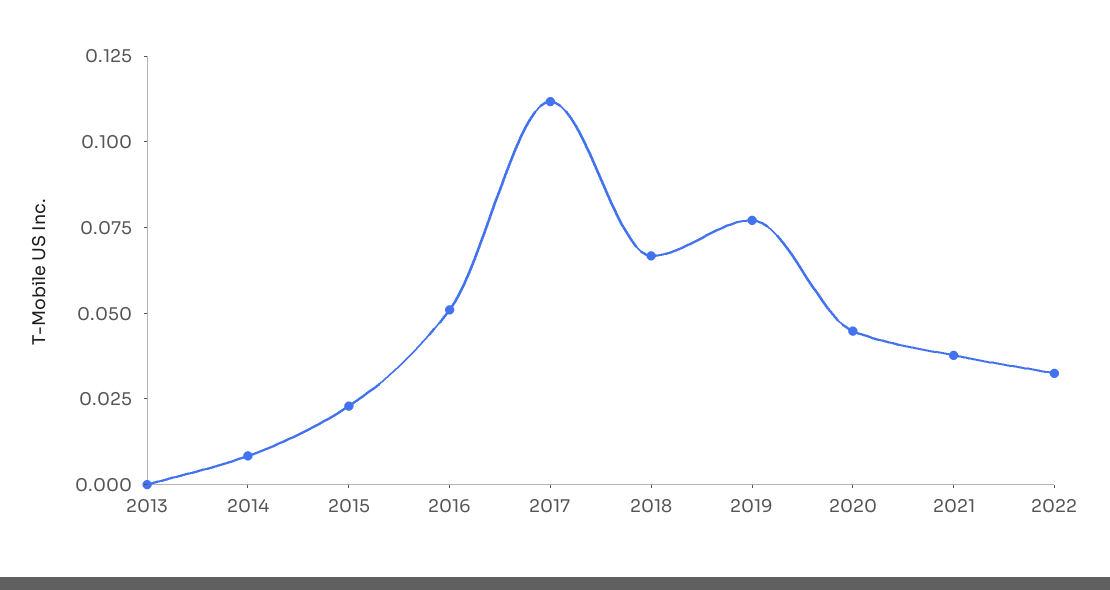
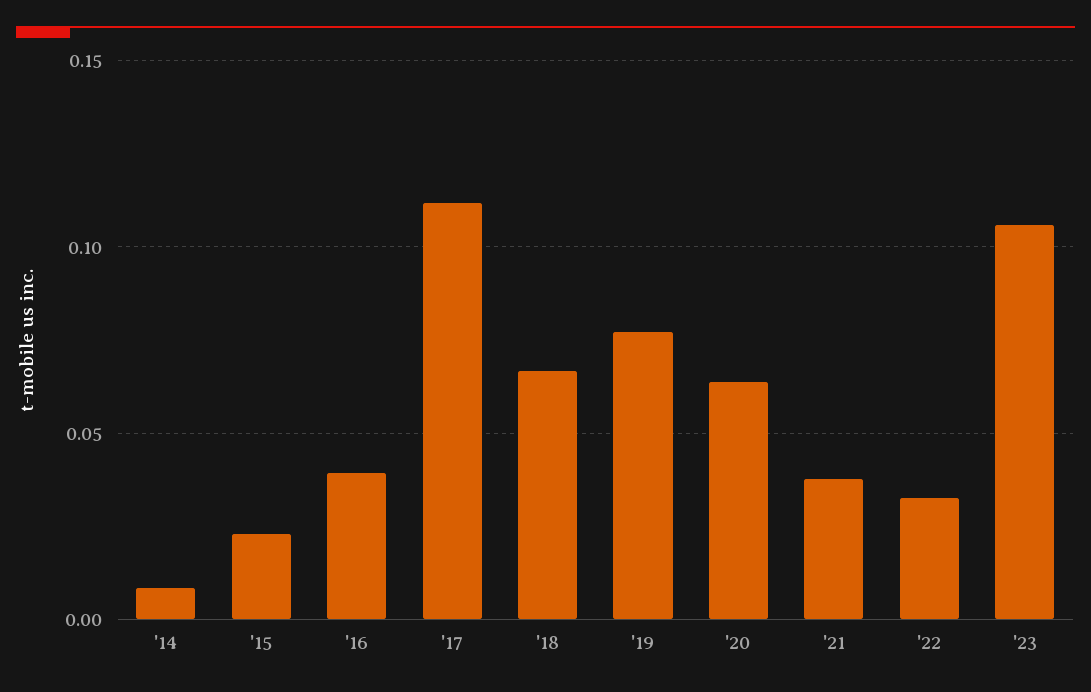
2013: 0 -> none
2016: 0.05 -> 0.04
2020: 0.045 -> 0.065
'23: none -> 0.105

